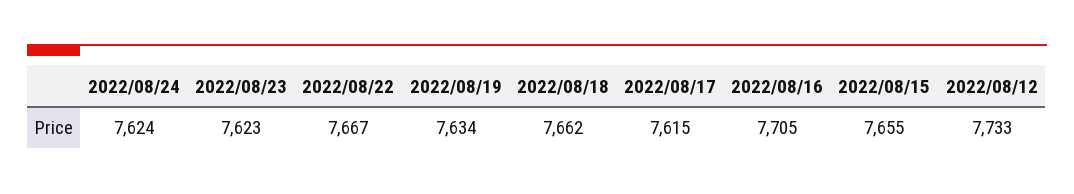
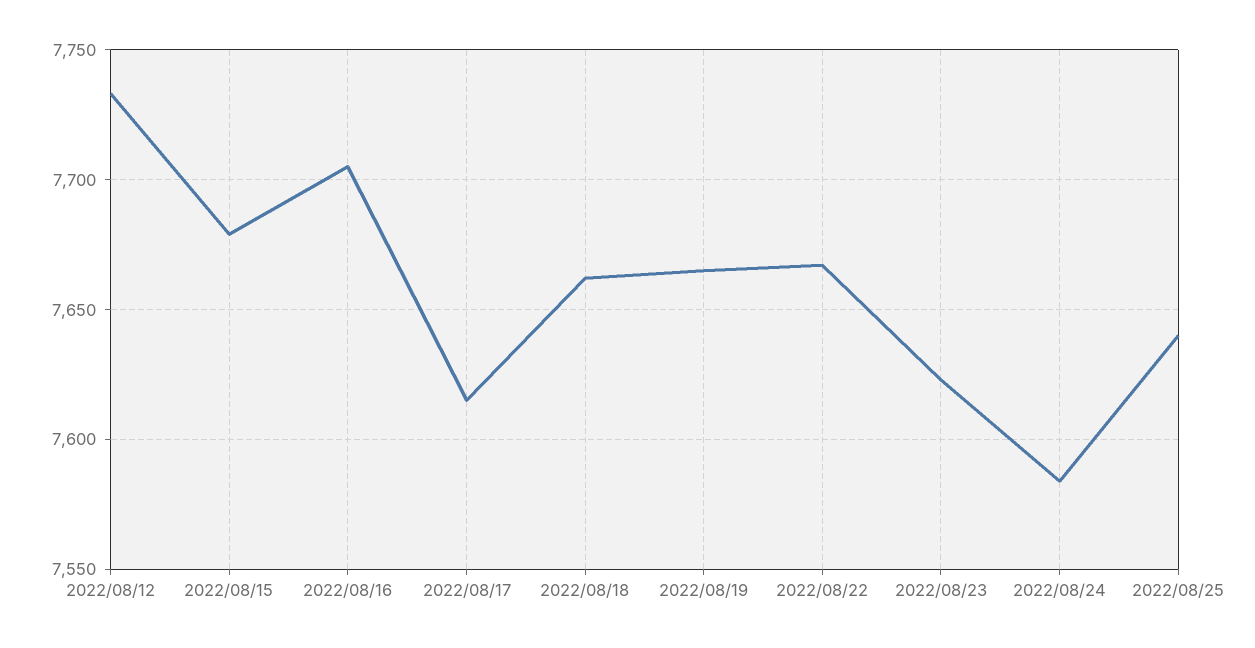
2022/08/24: 7624 -> 7585
2022/08/19: 7634 -> 7665
2022/08/15: 7655 -> 7680
2022/08/25: none -> 7640

